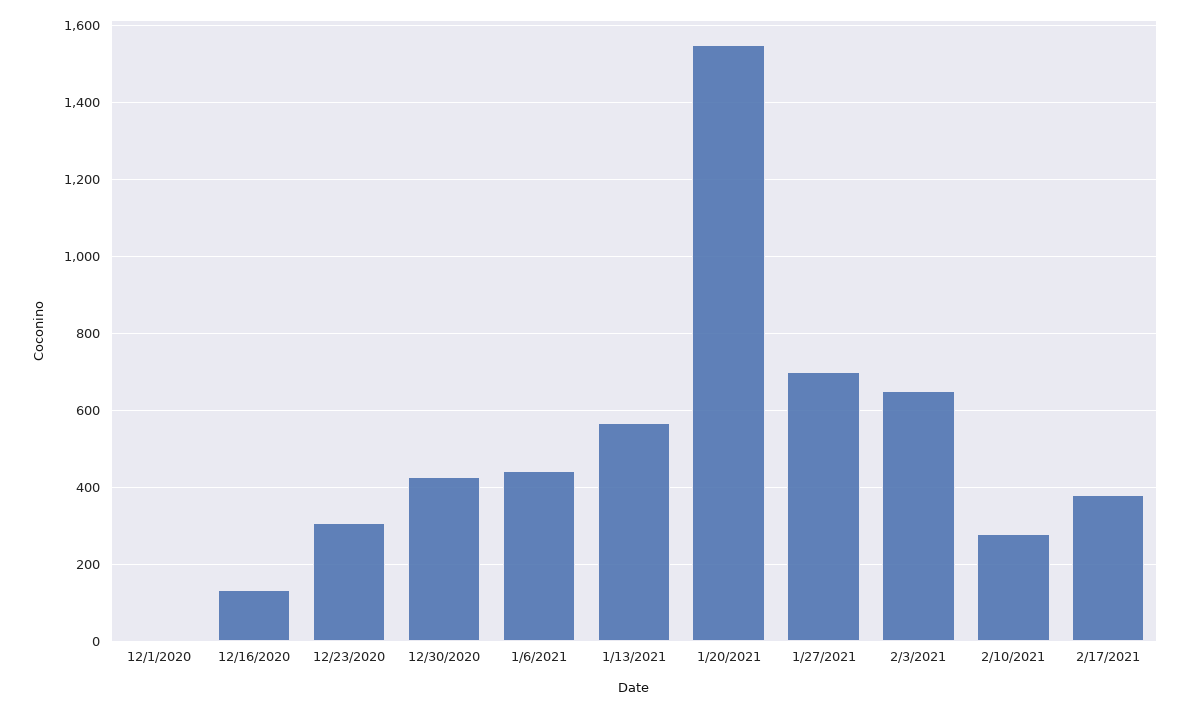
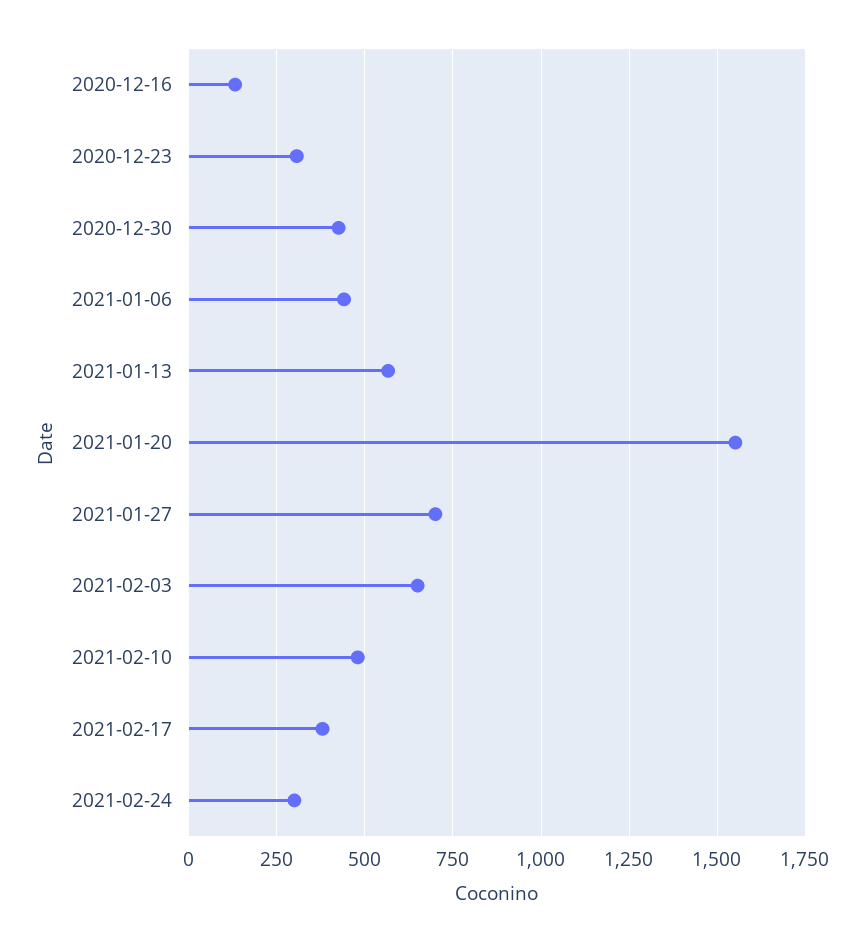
12/1/2020: 0 -> none
2/10/2021: 280 -> 475
2021-02-24: none -> 300

